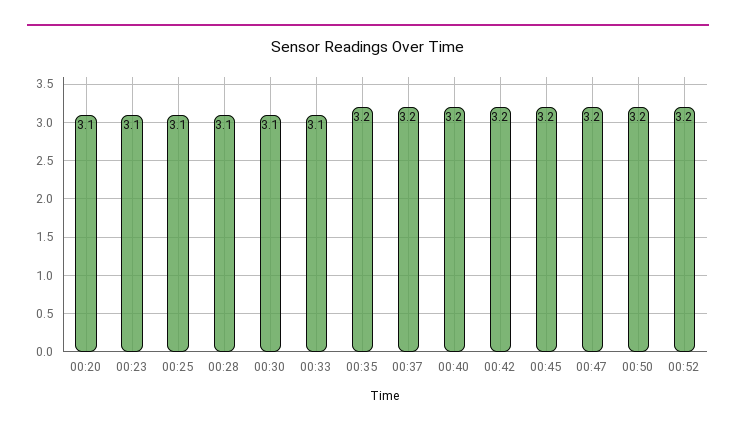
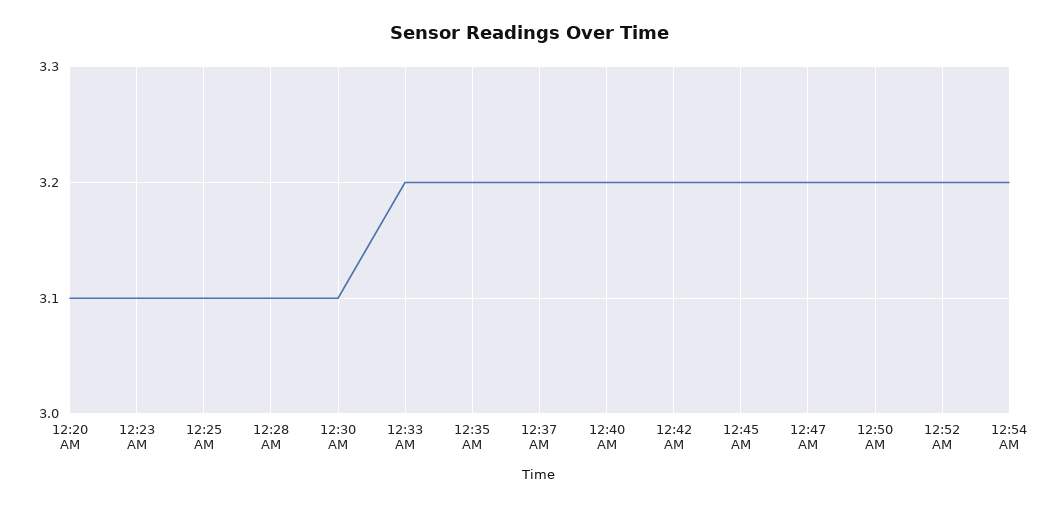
00:33: 3.1 -> 3.2
12:54 AM: none -> 3.2

